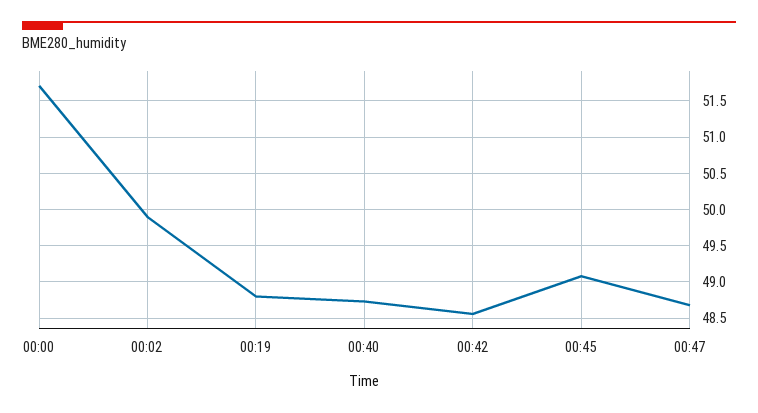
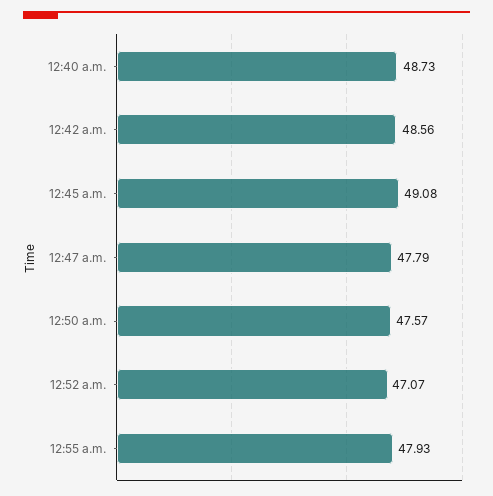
00:00: 51.7 -> none
00:02: 49.9 -> none
00:19: 48.8 -> none
00:47: 48.7 -> 47.79
12:50 a.m.: none -> 47.57
12:52 a.m.: none -> 47.07
12:55 a.m.: none -> 47.93

